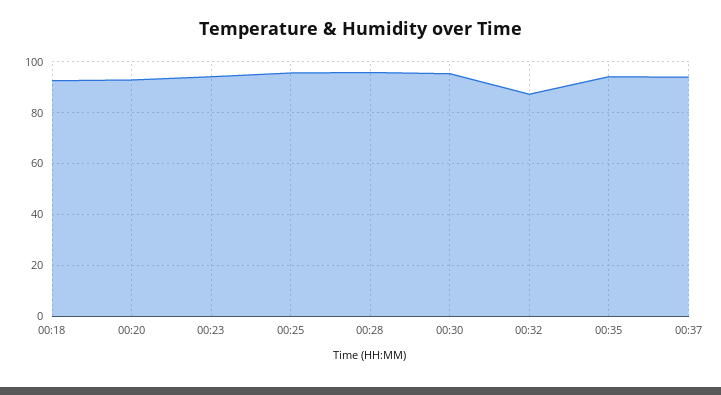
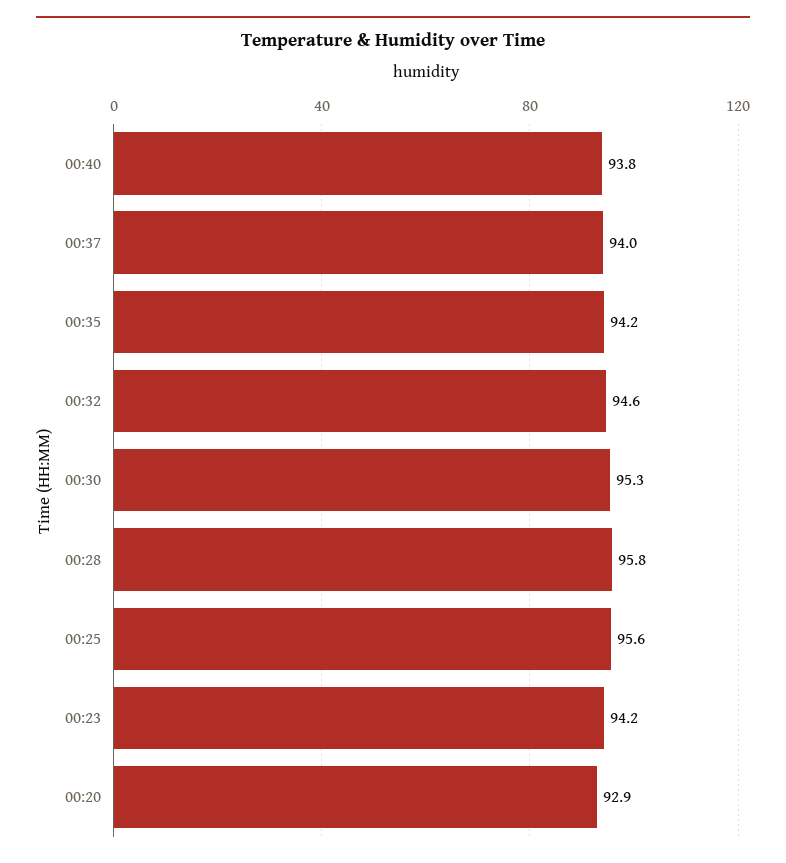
00:18: 92.5 -> none
00:32: 87.5 -> 94.6
00:40: none -> 93.8

